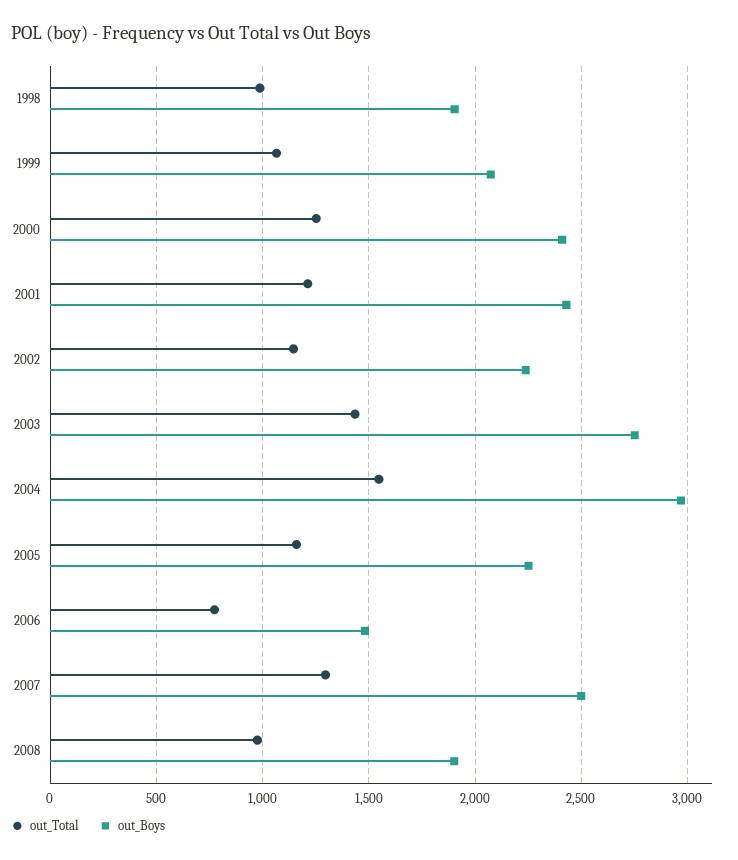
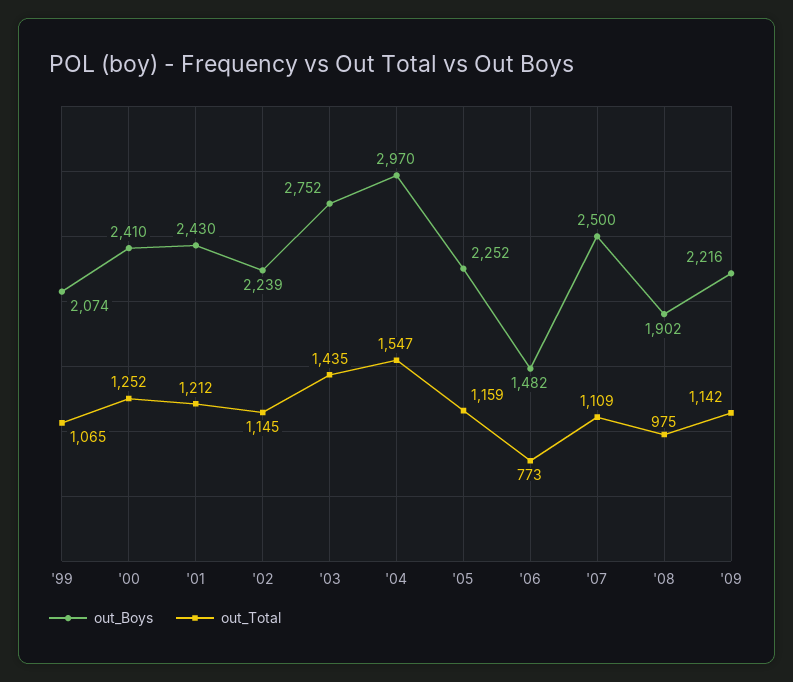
out_Total, 1998: 1000 -> none
out_Boys, 1998: 1900 -> none
out_Total, 2007: 1300 -> 1109
out_Boys, '09: none -> 2216
out_Total, '09: none -> 1142

